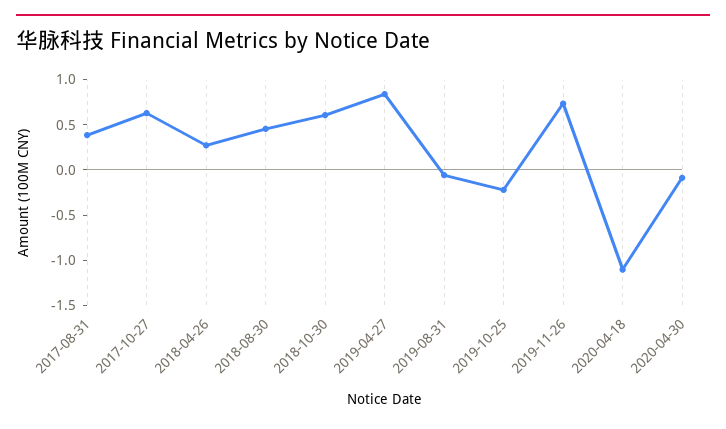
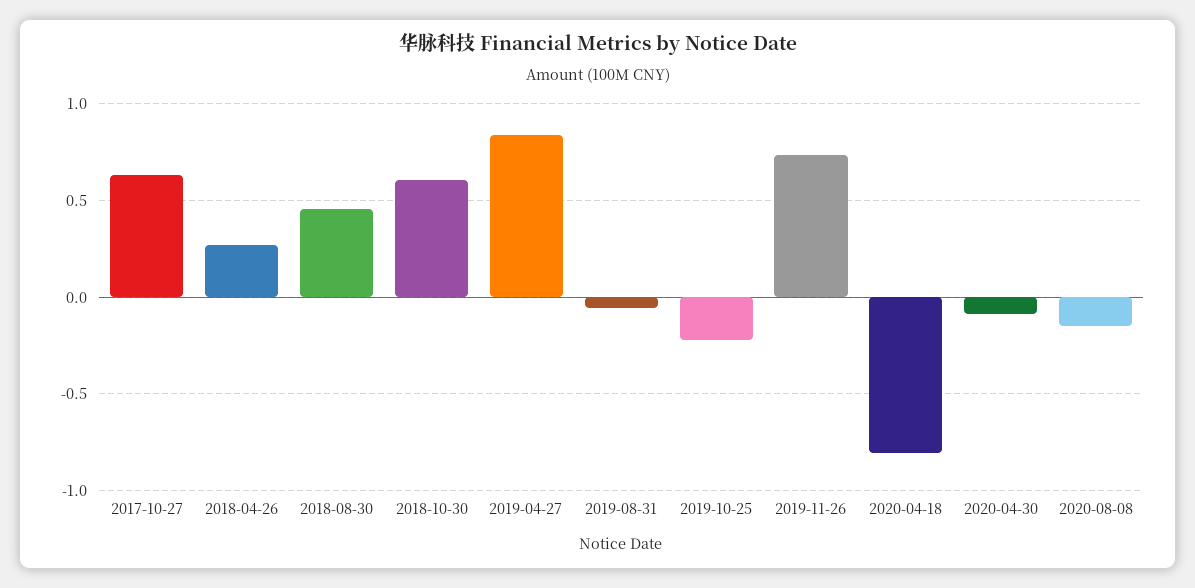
2017-08-31: 0.4 -> none
2020-04-18: -1.1 -> -0.8
2020-08-08: none -> -0.15

